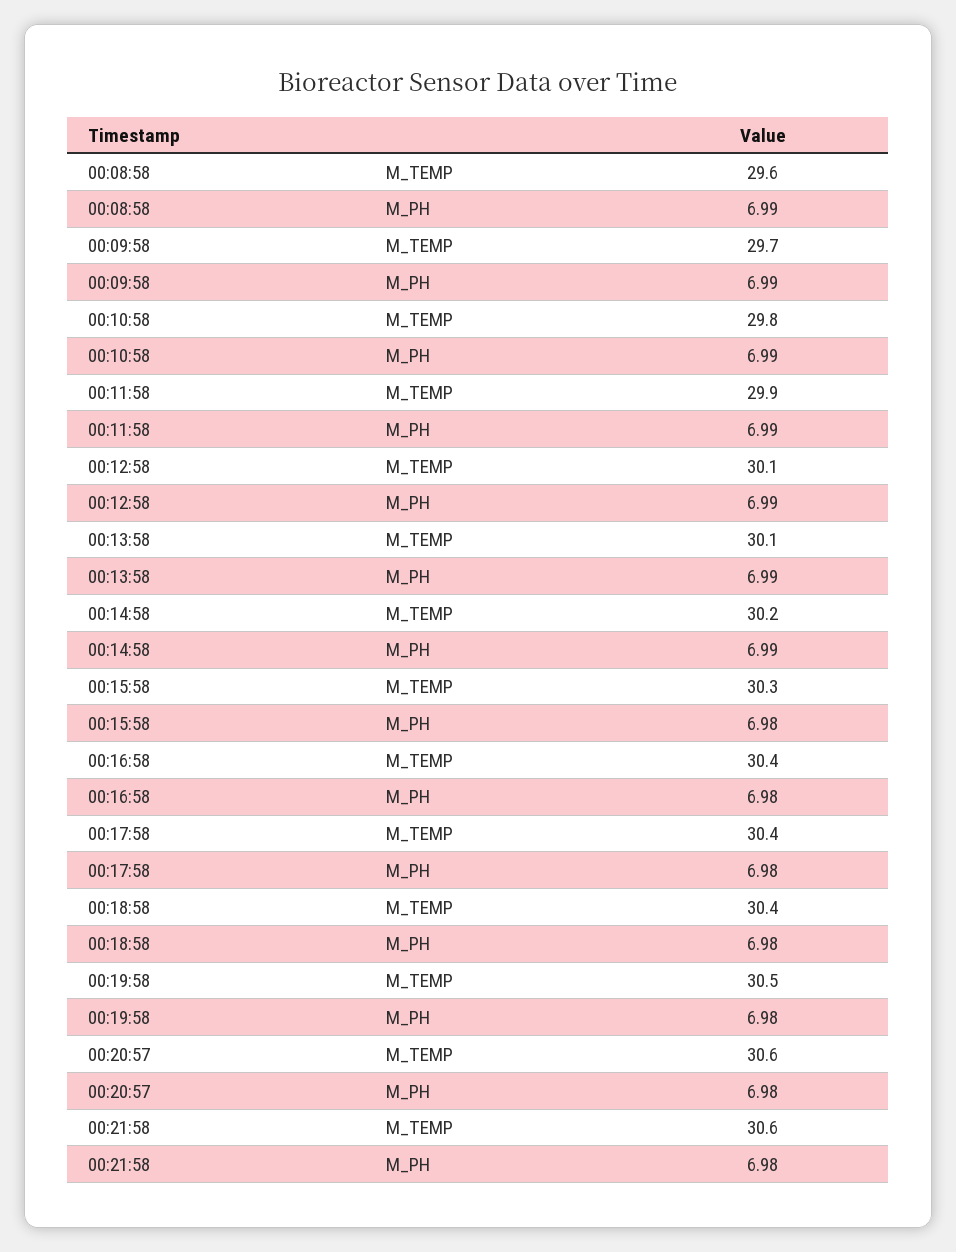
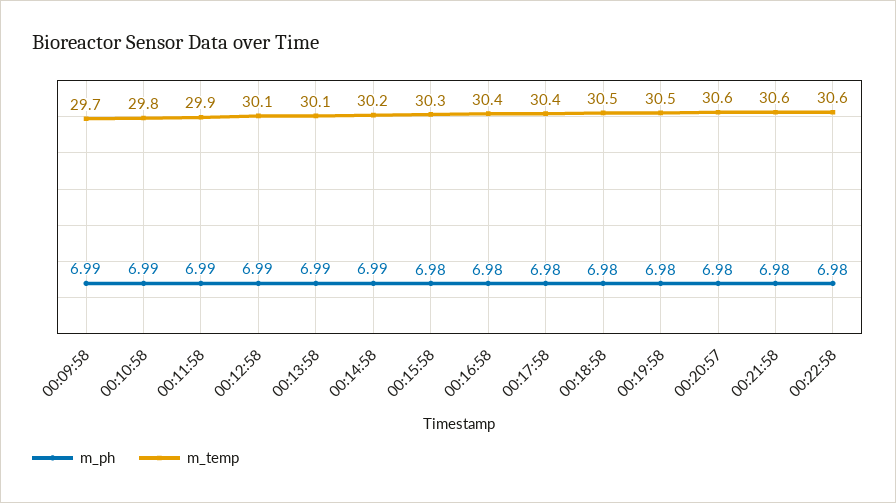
M_TEMP, 00:08:58: 29.6 -> none
M_PH, 00:08:58: 6.99 -> none
M_TEMP, 00:18:58: 30.4 -> 30.5
M_PH, 00:22:58: none -> 6.98
M_TEMP, 00:22:58: none -> 30.6

